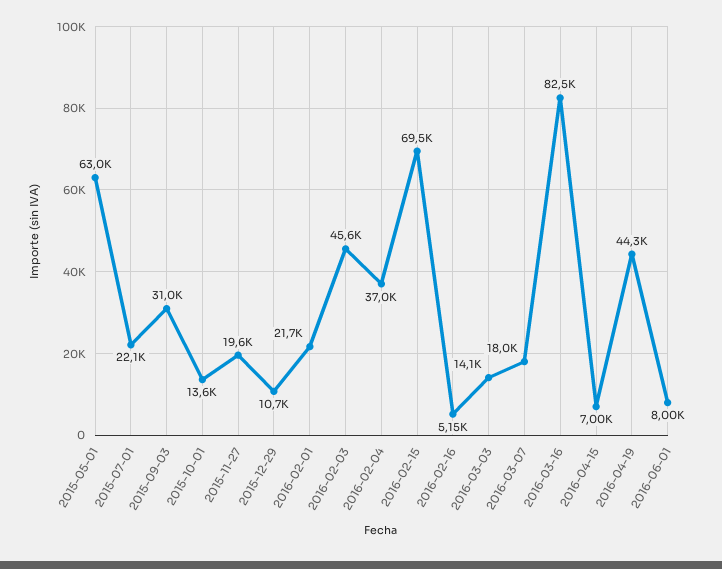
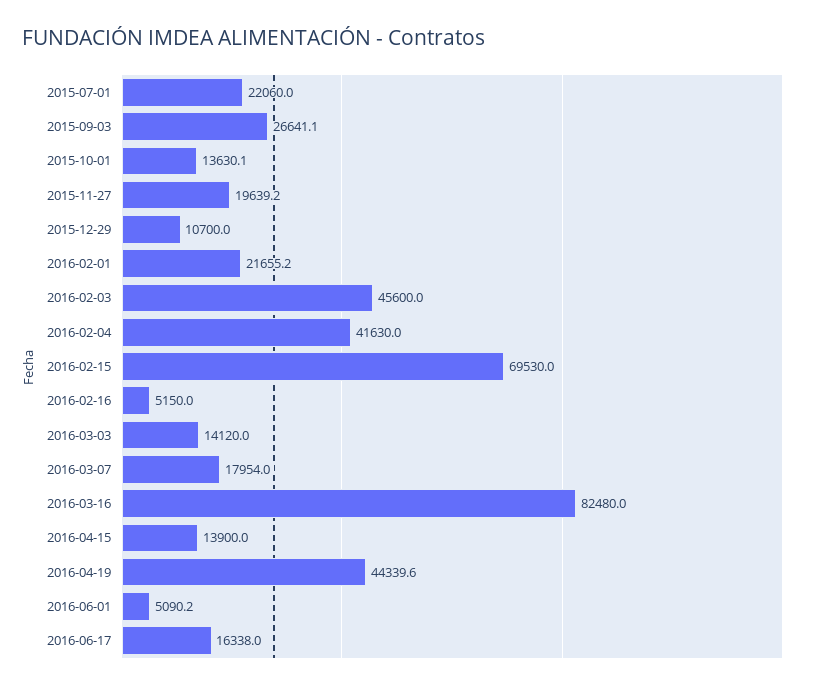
2015-05-01: 63000 -> none
2015-09-03: 31000 -> 26641.1
2016-02-04: 37000 -> 41630
2016-04-15: 7000 -> 13900
2016-06-01: 8000 -> 5090.2
2016-06-17: none -> 16338

